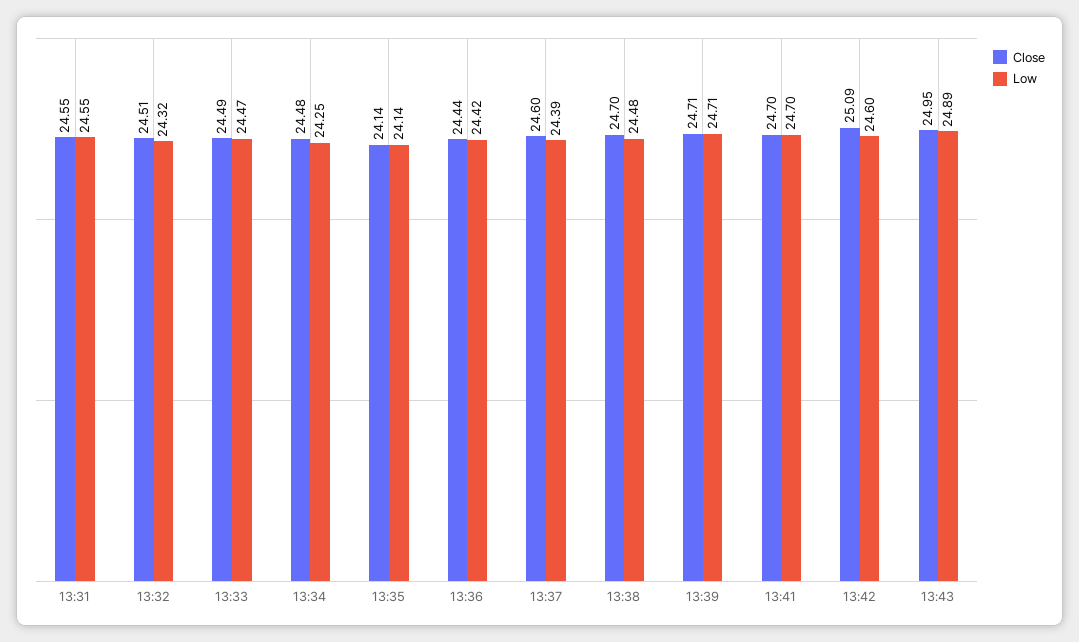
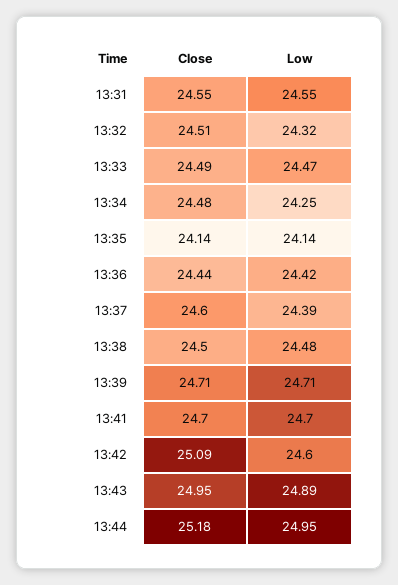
Close, 13:38: 24.7 -> 24.5
Close, 13:44: none -> 25.18
Low, 13:44: none -> 24.95

